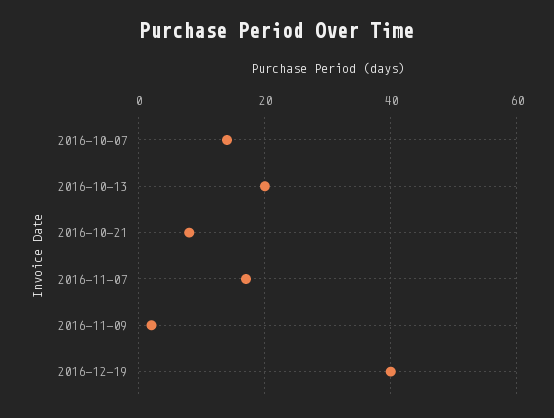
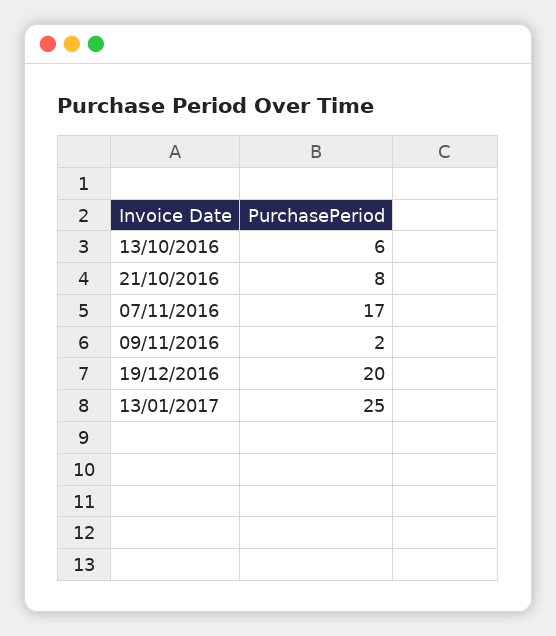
2016-10-07: 15 -> none
2016-10-13: 20 -> 6
2016-12-19: 40 -> 20
13/01/2017: none -> 25

